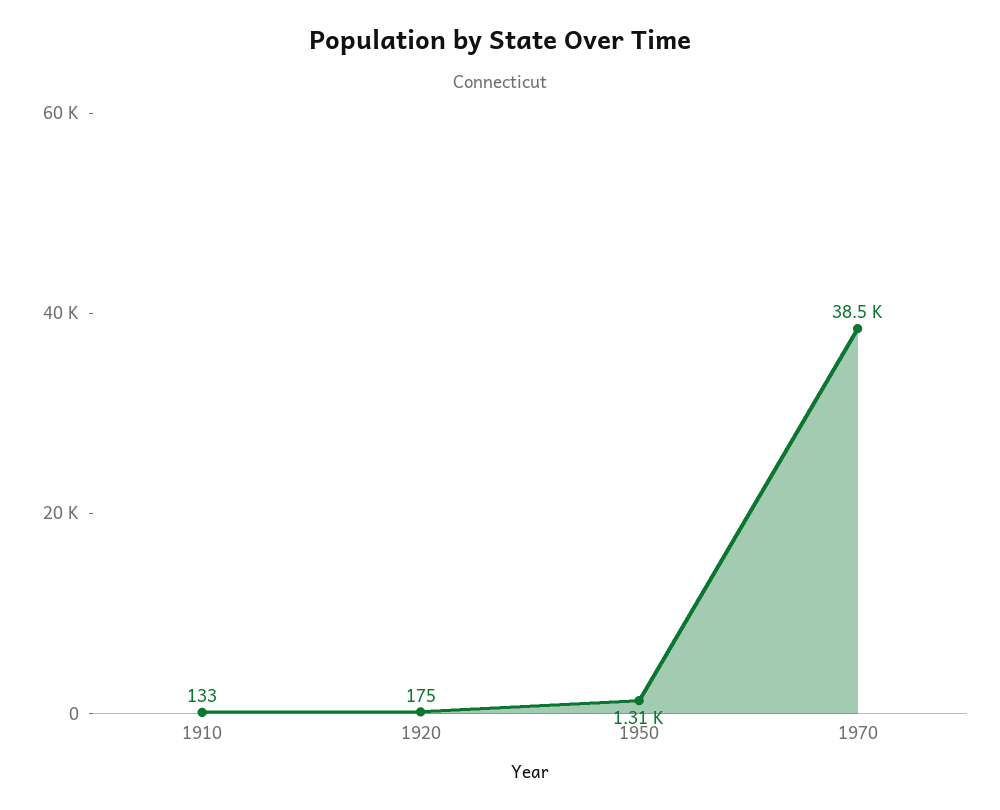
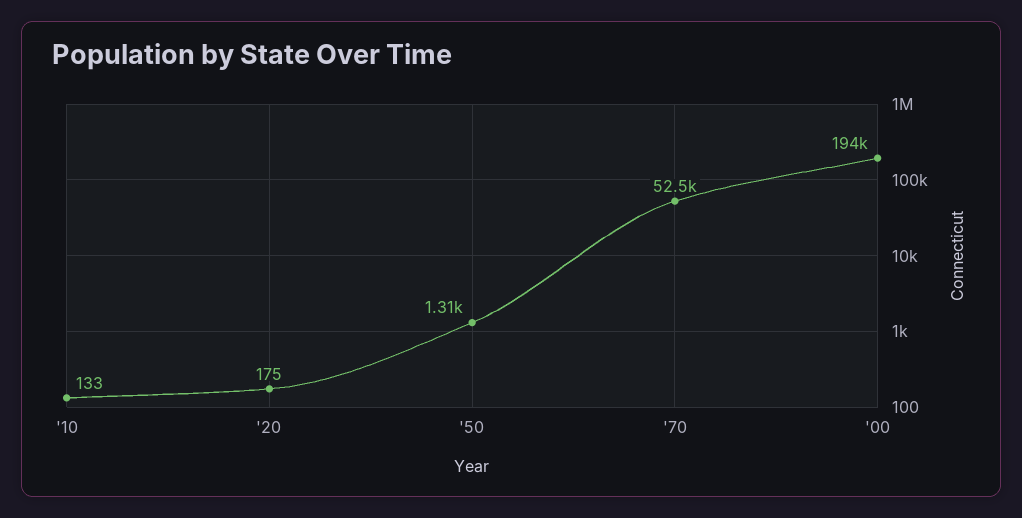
1970: 38500 -> 52500
'00: none -> 194000

